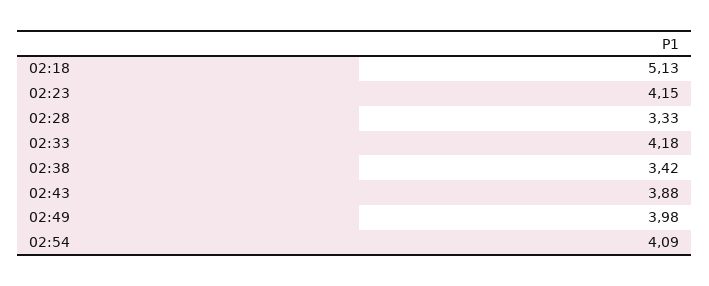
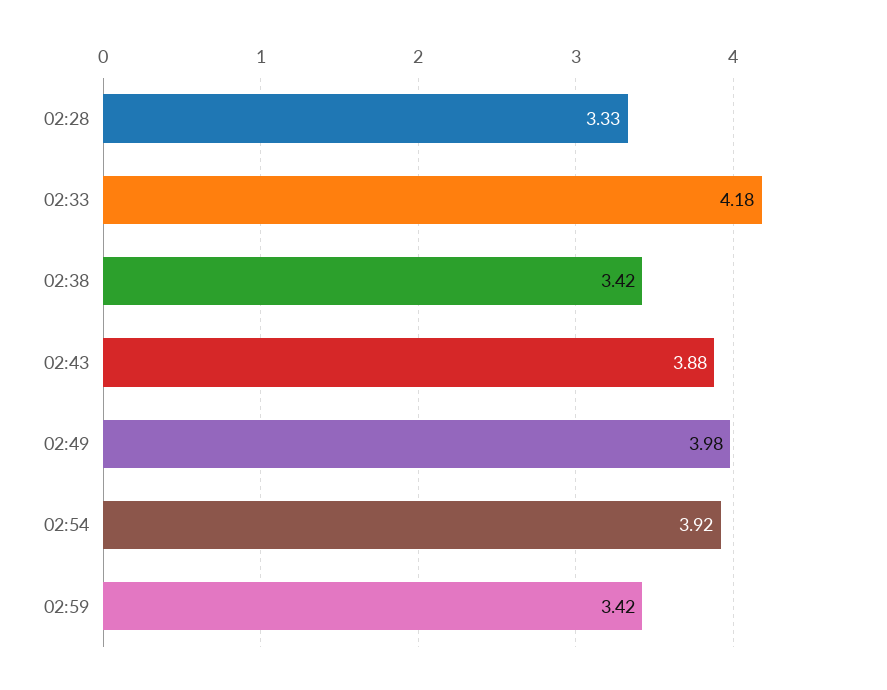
02:18: 5.13 -> none
02:23: 4.15 -> none
02:54: 4.09 -> 3.92
02:59: none -> 3.42

